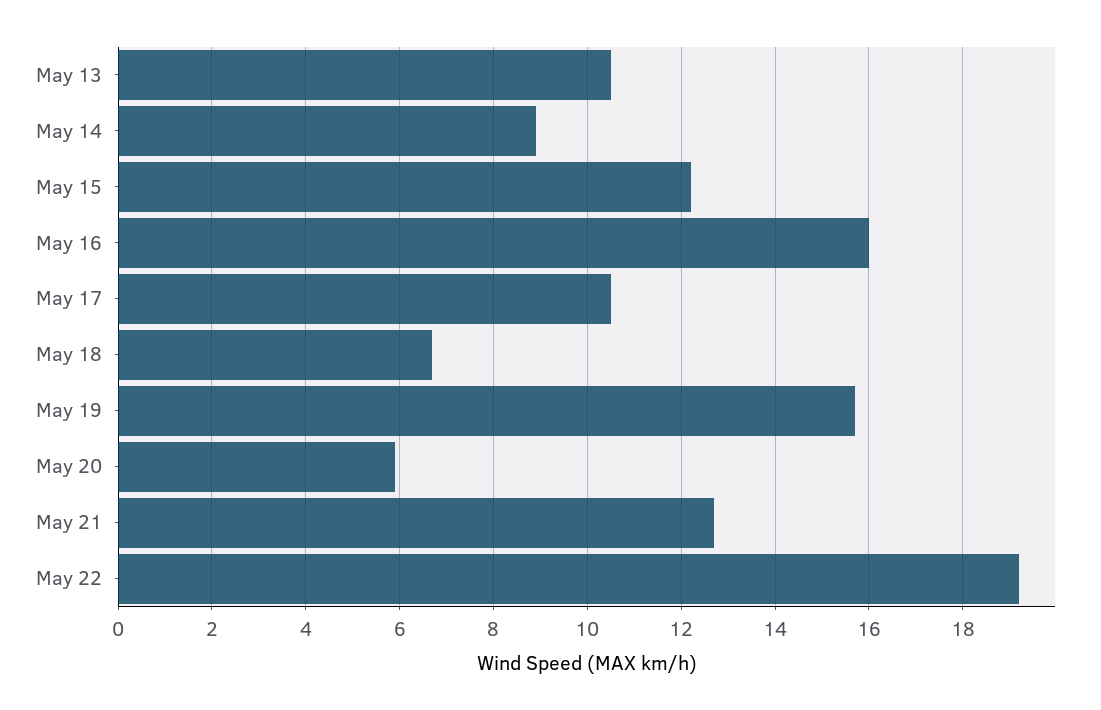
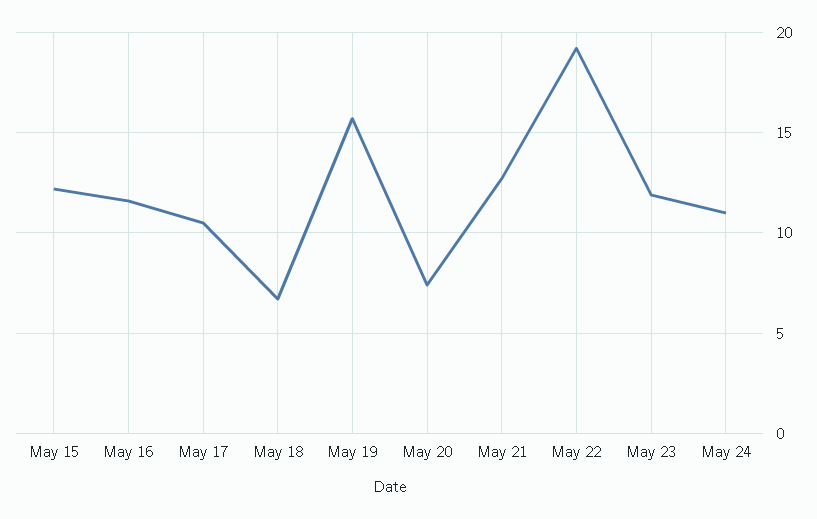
May 13: 10.5 -> none
May 14: 9 -> none
May 16: 16 -> 11.5
May 20: 6 -> 7.5
May 23: none -> 12
May 24: none -> 11

